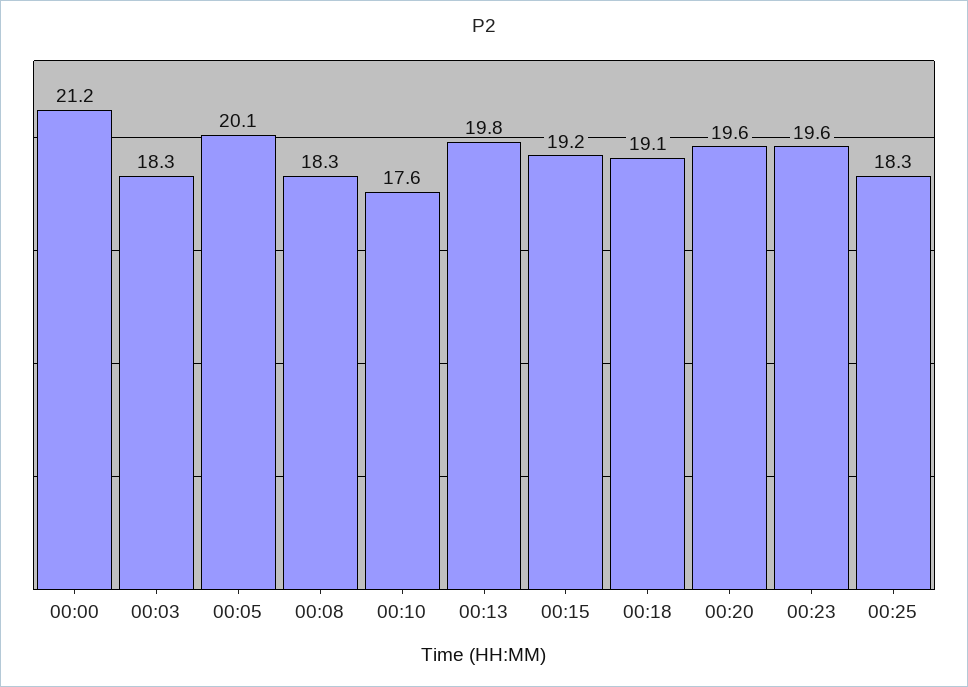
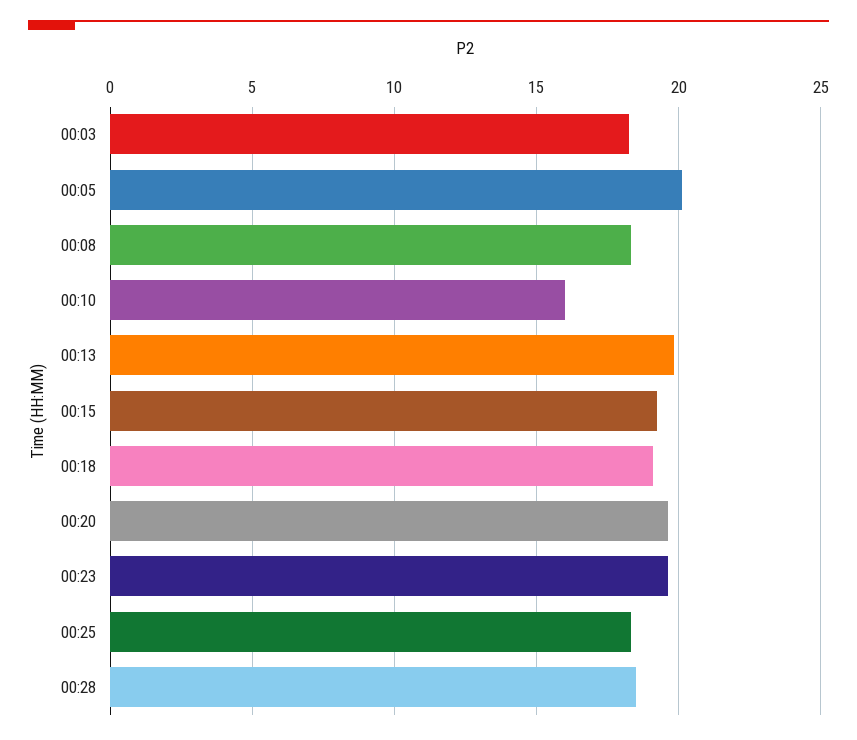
00:00: 21.2 -> none
00:10: 17.6 -> 16
00:28: none -> 18.5

